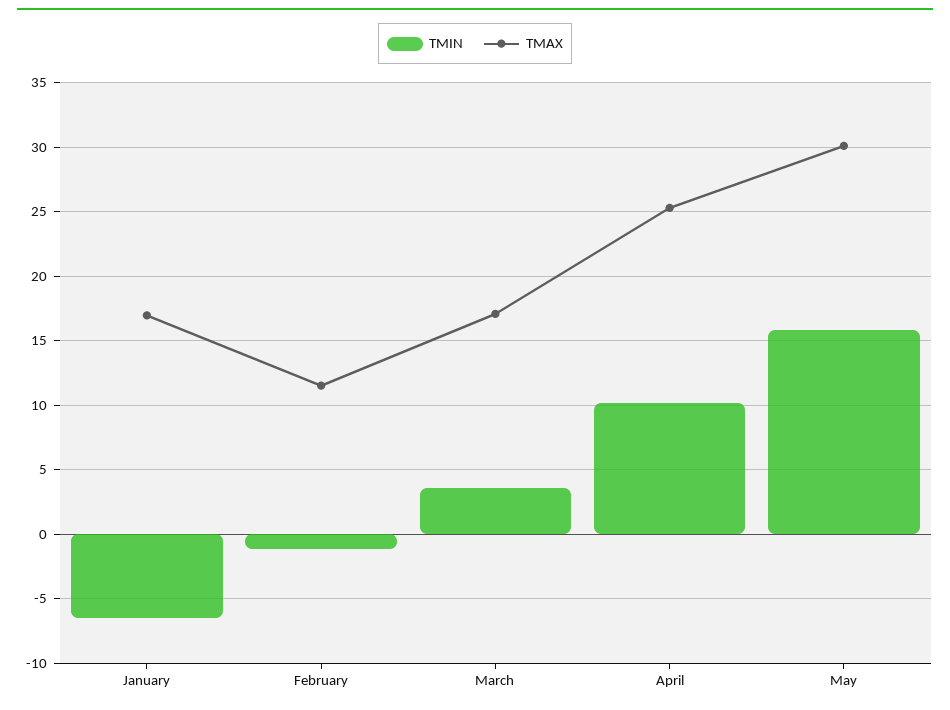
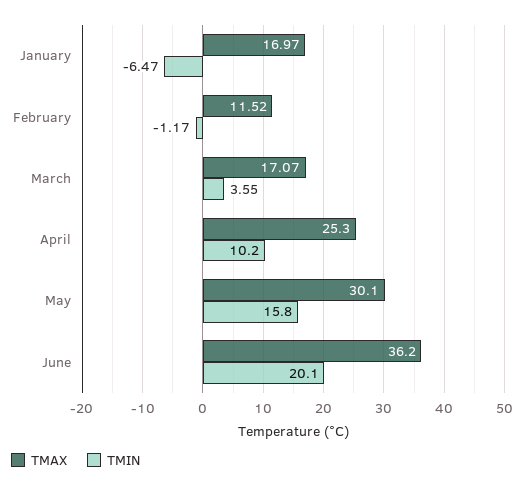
TMAX, June: none -> 36.2
TMIN, June: none -> 20.1

